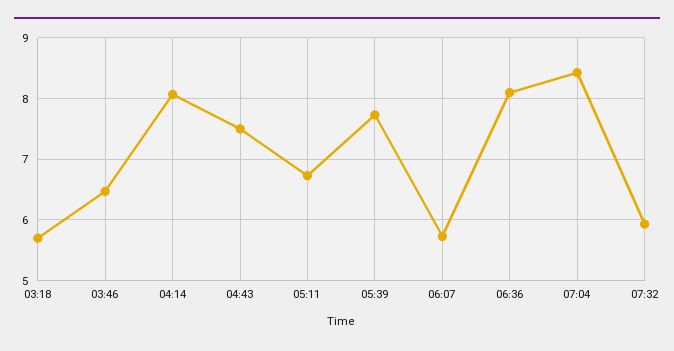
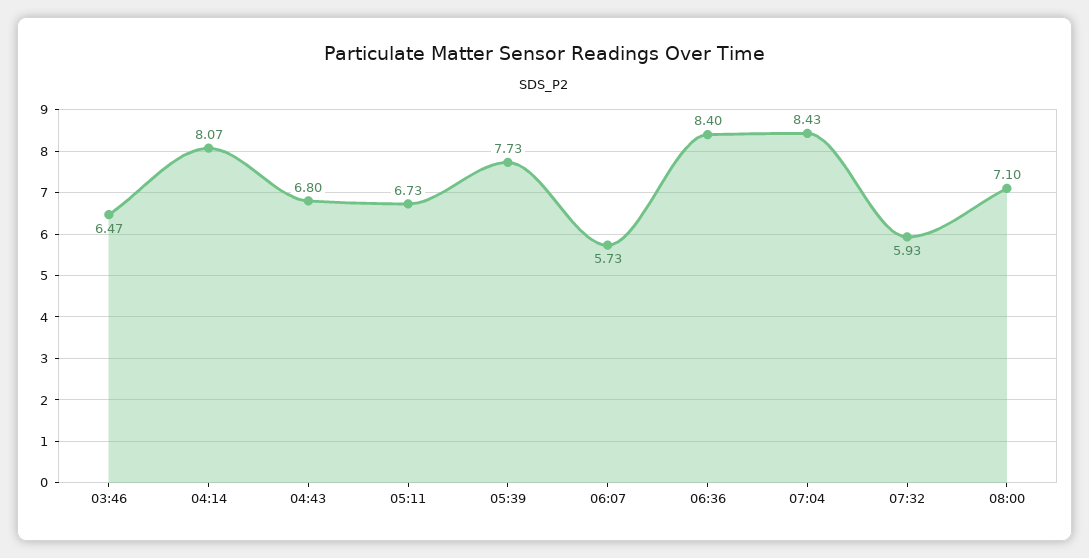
03:18: 5.7 -> none
04:43: 7.5 -> 6.8
06:36: 8.1 -> 8.4
08:00: none -> 7.1

